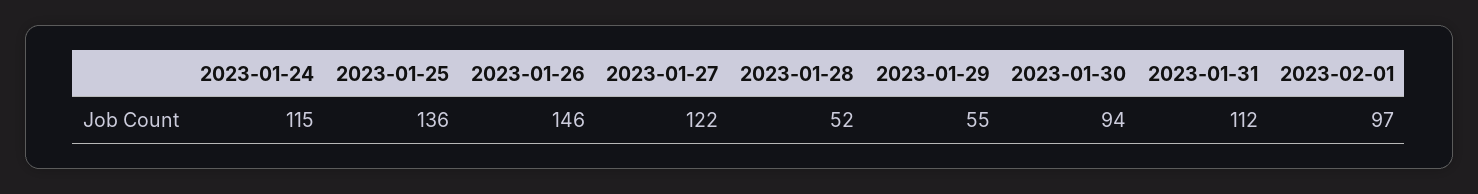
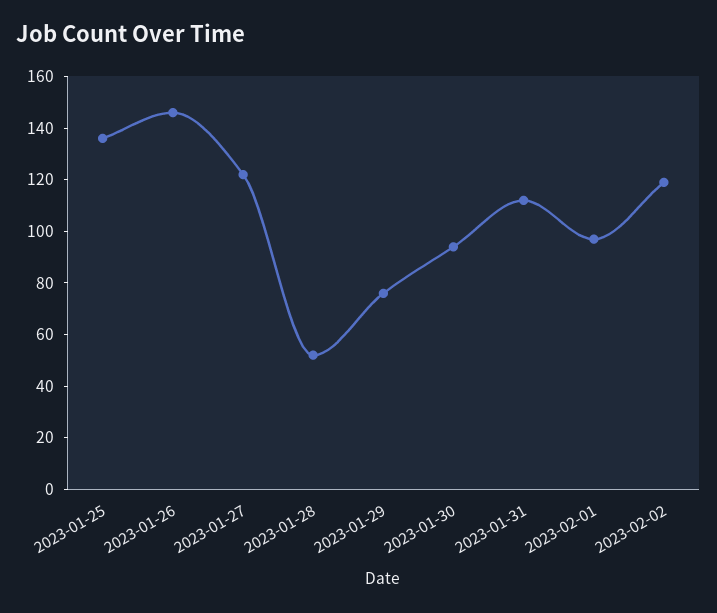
2023-01-24: 115 -> none
2023-01-29: 55 -> 75
2023-02-02: none -> 120

